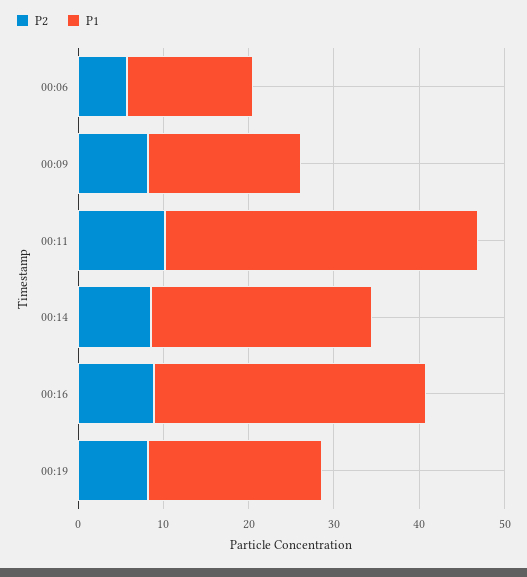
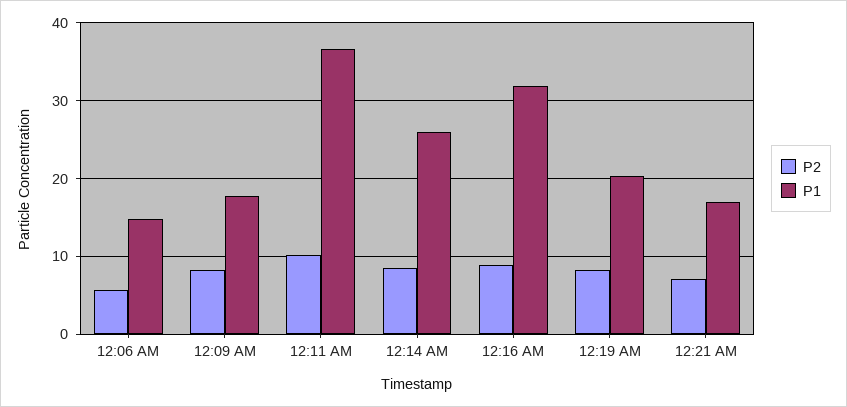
P2, 12:21 AM: none -> 7
P1, 12:21 AM: none -> 17

